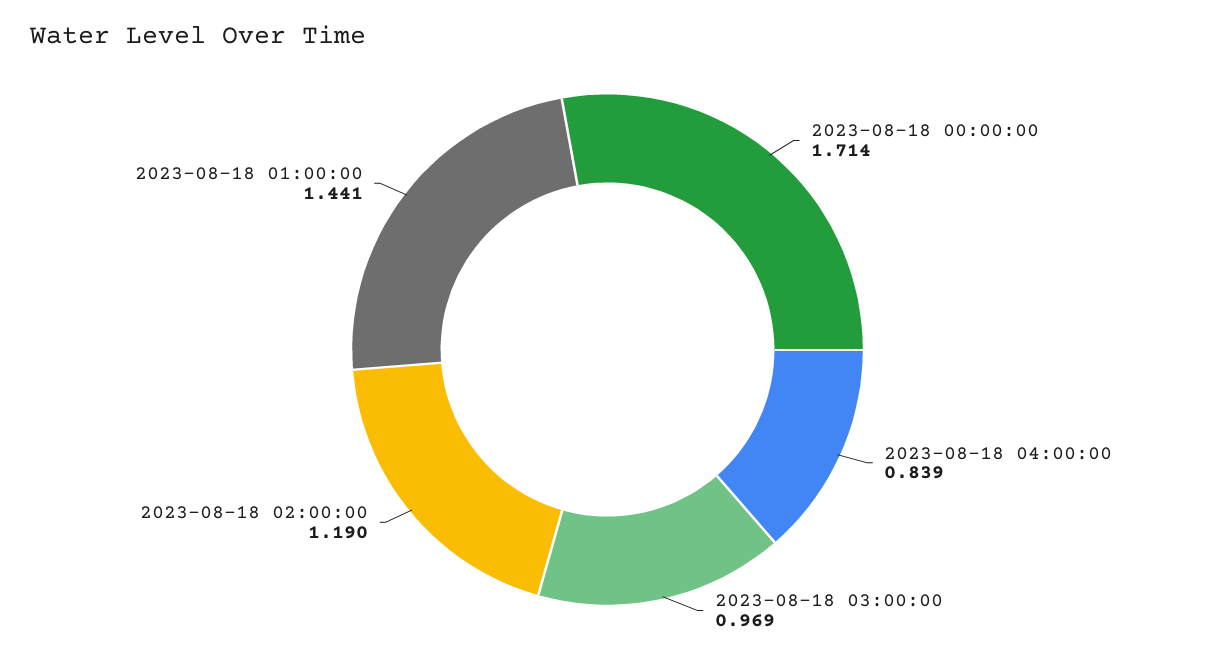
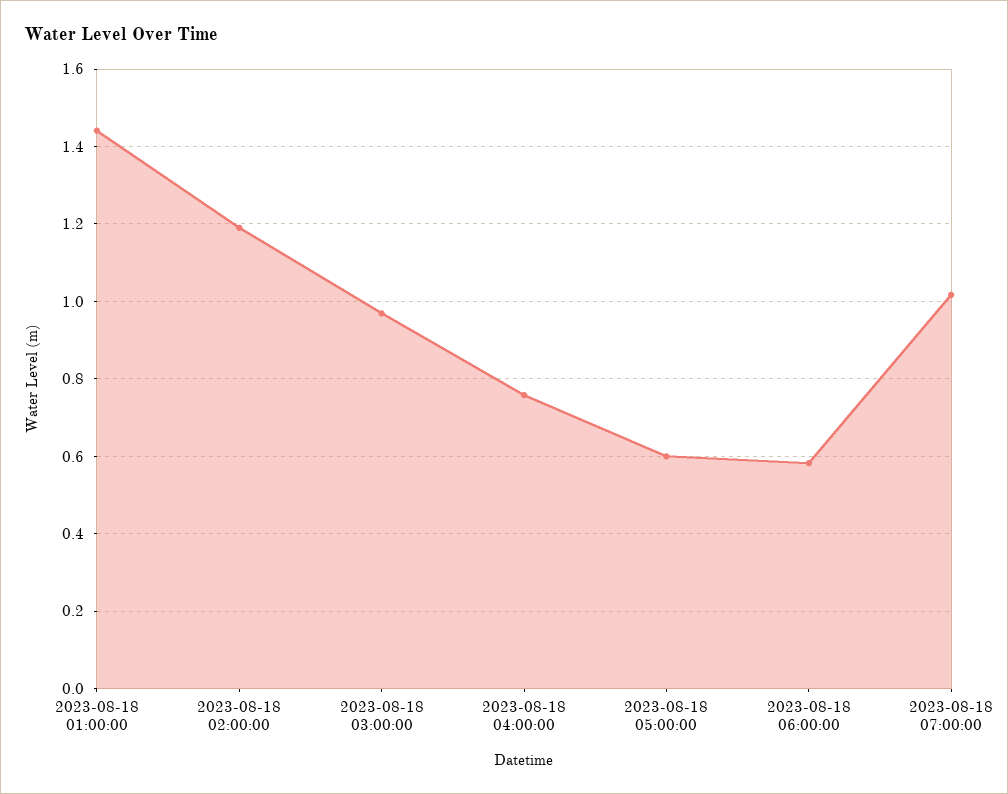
2023-08-18 00:00:00: 1.714 -> none
2023-08-18 04:00:00: 0.839 -> 0.76
2023-08-18 05:00:00: none -> 0.6
2023-08-18 06:00:00: none -> 0.58
2023-08-18 07:00:00: none -> 1.02

